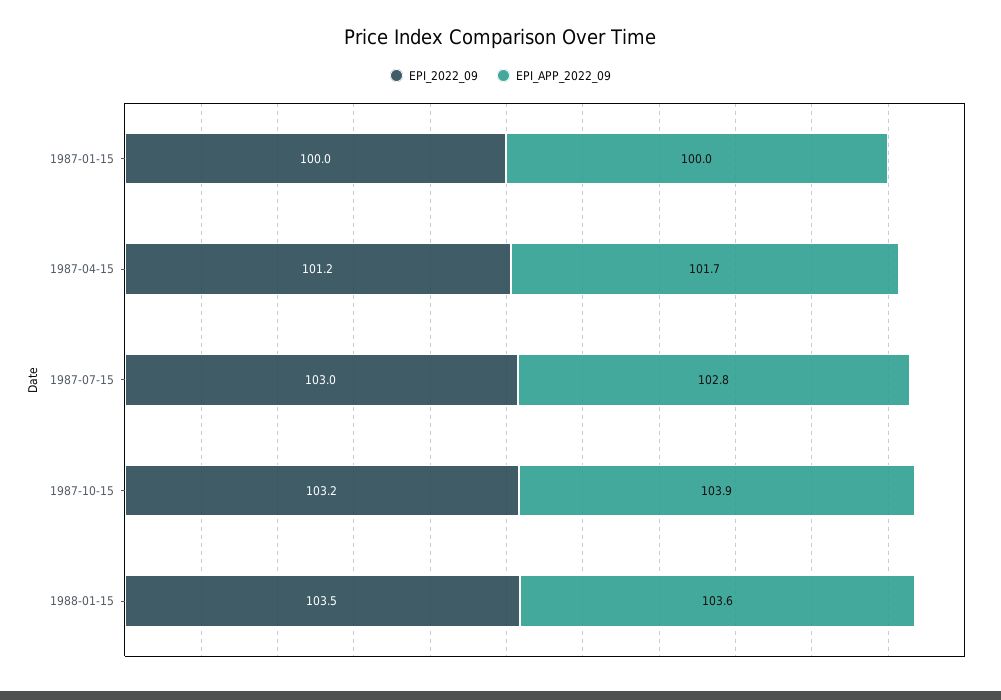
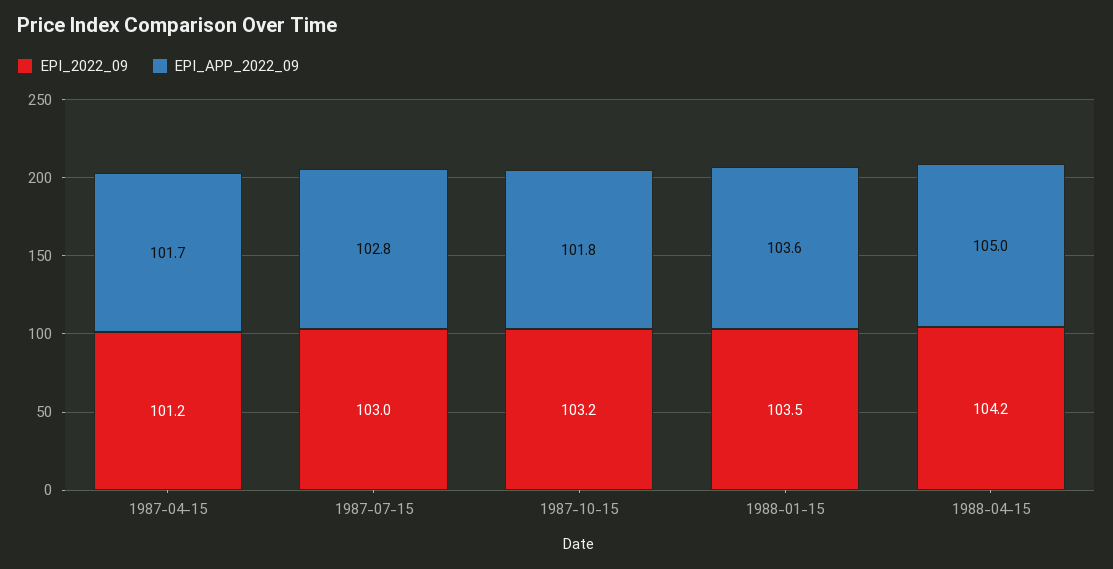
EPI_2022_09, 1987-01-15: 100 -> none
EPI_APP_2022_09, 1987-01-15: 100 -> none
EPI_APP_2022_09, 1987-10-15: 103.9 -> 101.8
EPI_2022_09, 1988-04-15: none -> 104.2
EPI_APP_2022_09, 1988-04-15: none -> 105

